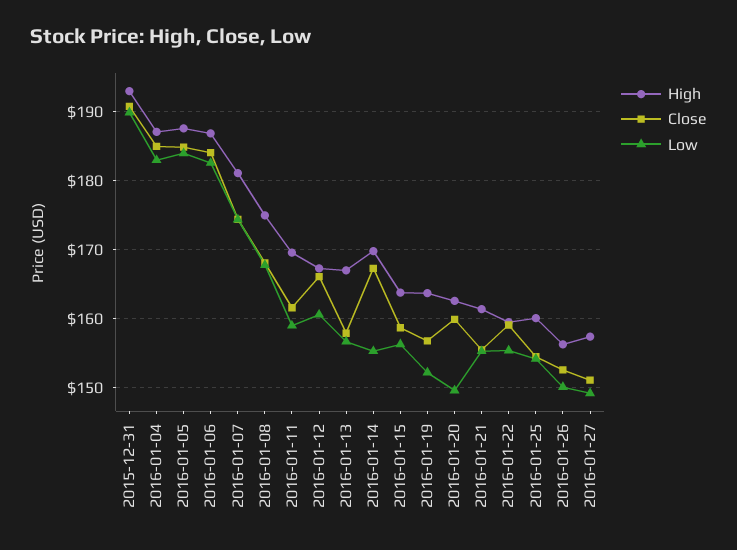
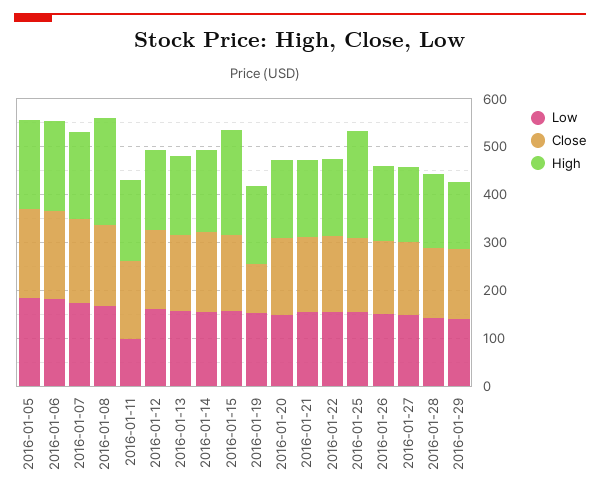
High, 2015-12-31: 193 -> none
Close, 2015-12-31: 191 -> none
Low, 2015-12-31: 190 -> none
High, 2016-01-04: 187 -> none
Close, 2016-01-04: 185 -> none
Low, 2016-01-04: 183 -> none
High, 2016-01-08: 175 -> 220
Low, 2016-01-11: 159 -> 100
High, 2016-01-15: 164 -> 220
Close, 2016-01-19: 157 -> 100
High, 2016-01-25: 160 -> 220
Low, 2016-01-28: none -> 140
Close, 2016-01-28: none -> 140
High, 2016-01-28: none -> 160
Low, 2016-01-29: none -> 140
Close, 2016-01-29: none -> 140
High, 2016-01-29: none -> 140

